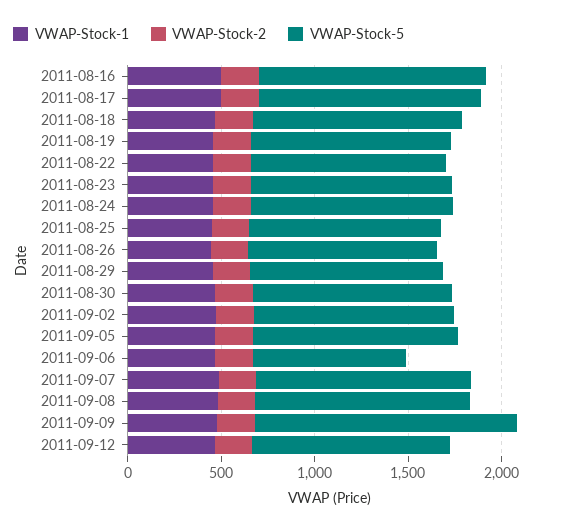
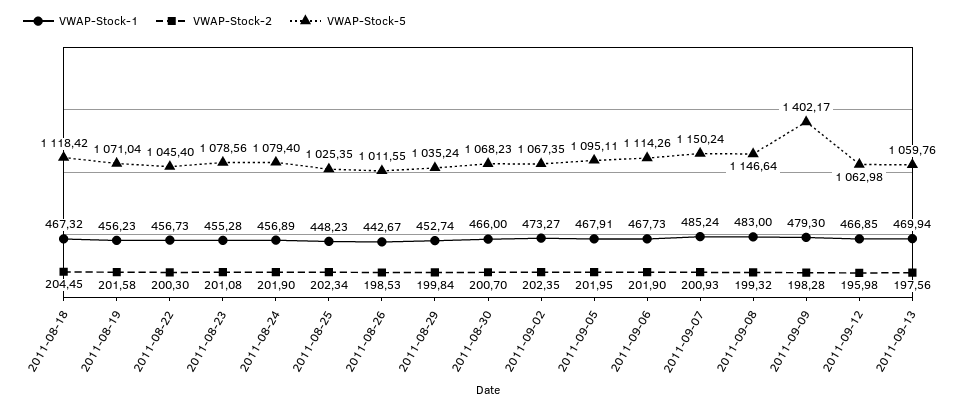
VWAP-Stock-1, 2011-08-16: 500 -> none
VWAP-Stock-2, 2011-08-16: 200 -> none
VWAP-Stock-5, 2011-08-16: 1200 -> none
VWAP-Stock-1, 2011-08-17: 500 -> none
VWAP-Stock-2, 2011-08-17: 200 -> none
VWAP-Stock-5, 2011-08-17: 1200 -> none
VWAP-Stock-5, 2011-09-06: 800 -> 1114.26
VWAP-Stock-1, 2011-09-13: none -> 469.94
VWAP-Stock-2, 2011-09-13: none -> 197.56
VWAP-Stock-5, 2011-09-13: none -> 1059.76

